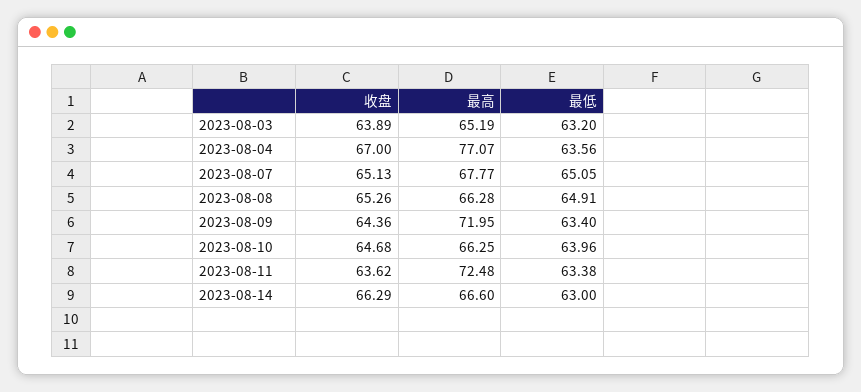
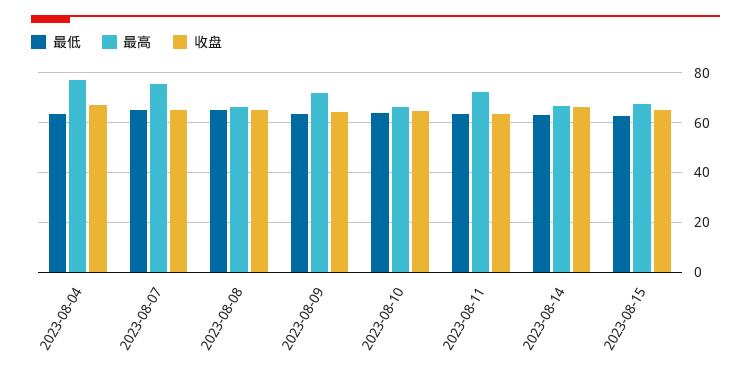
收盘, 2023-08-03: 63.89 -> none
最高, 2023-08-03: 65.19 -> none
最低, 2023-08-03: 63.2 -> none
最高, 2023-08-07: 67.77 -> 75
最低, 2023-08-15: none -> 62.5
最高, 2023-08-15: none -> 67.5
收盘, 2023-08-15: none -> 65

